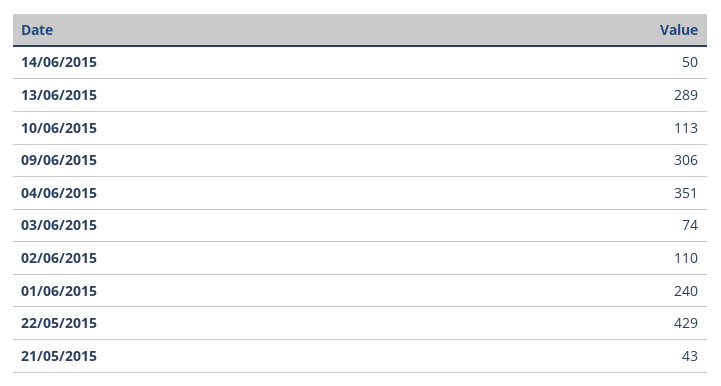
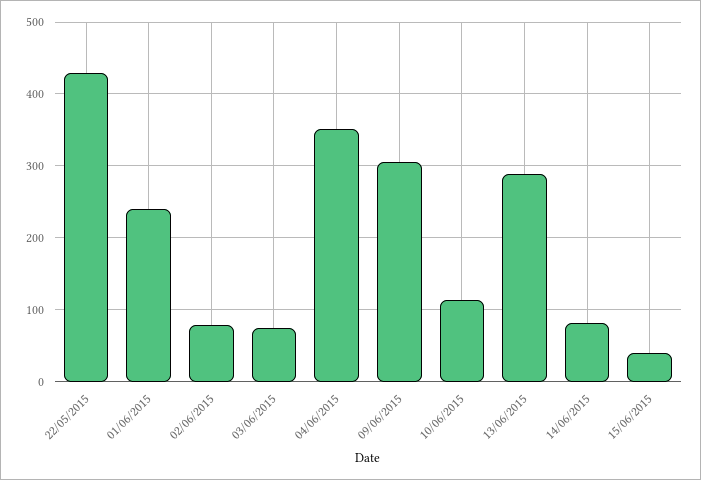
14/06/2015: 50 -> 80
02/06/2015: 110 -> 80
21/05/2015: 43 -> none
15/06/2015: none -> 40

